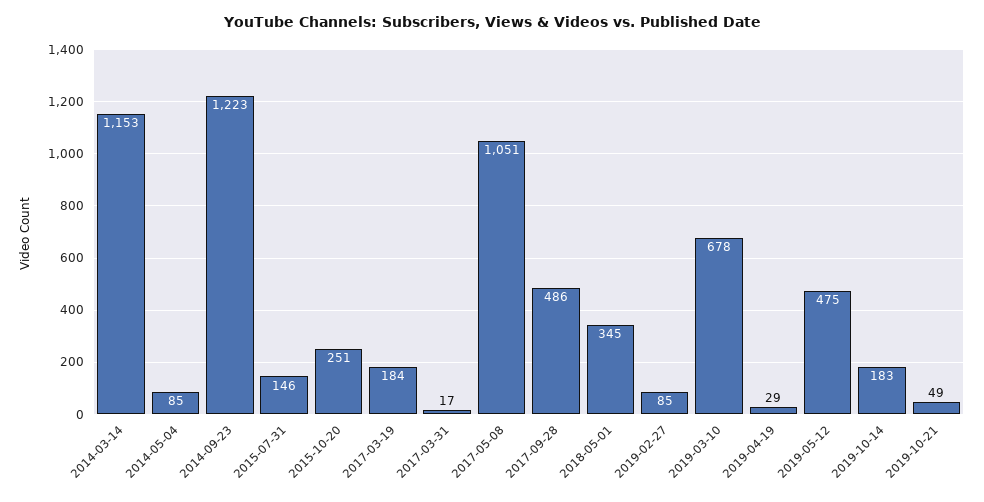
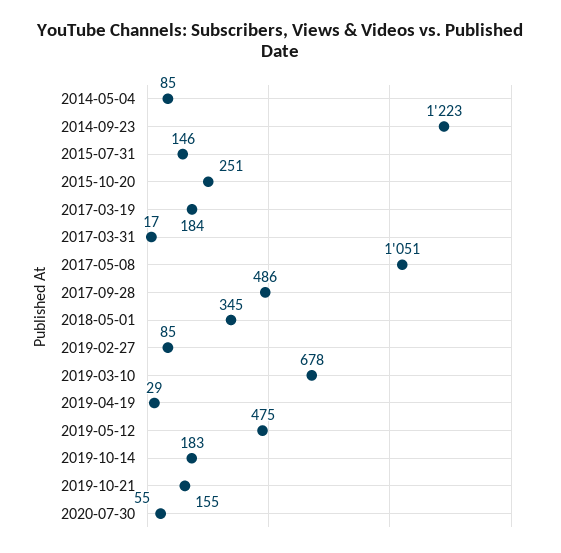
2014-03-14: 1153 -> none
2019-10-21: 49 -> 155
2020-07-30: none -> 55

